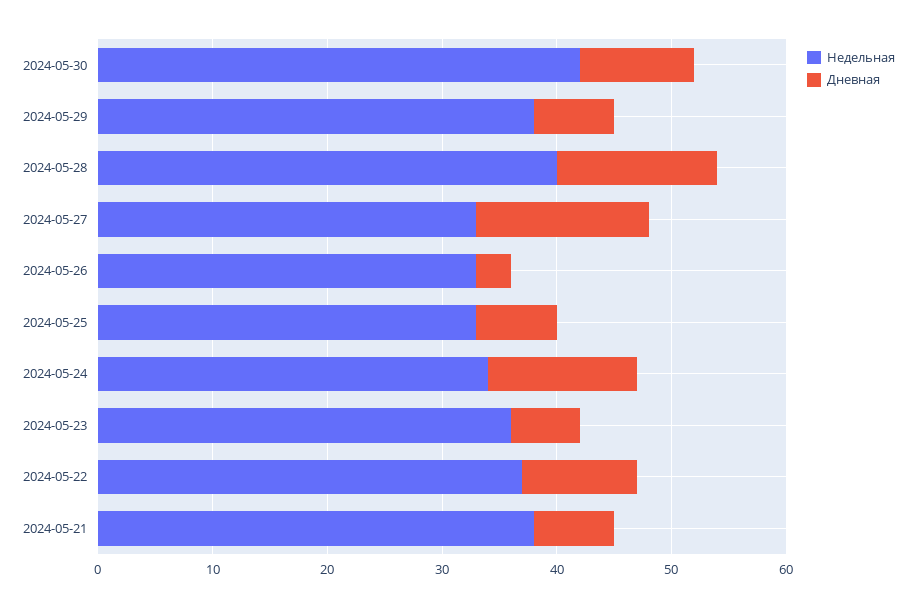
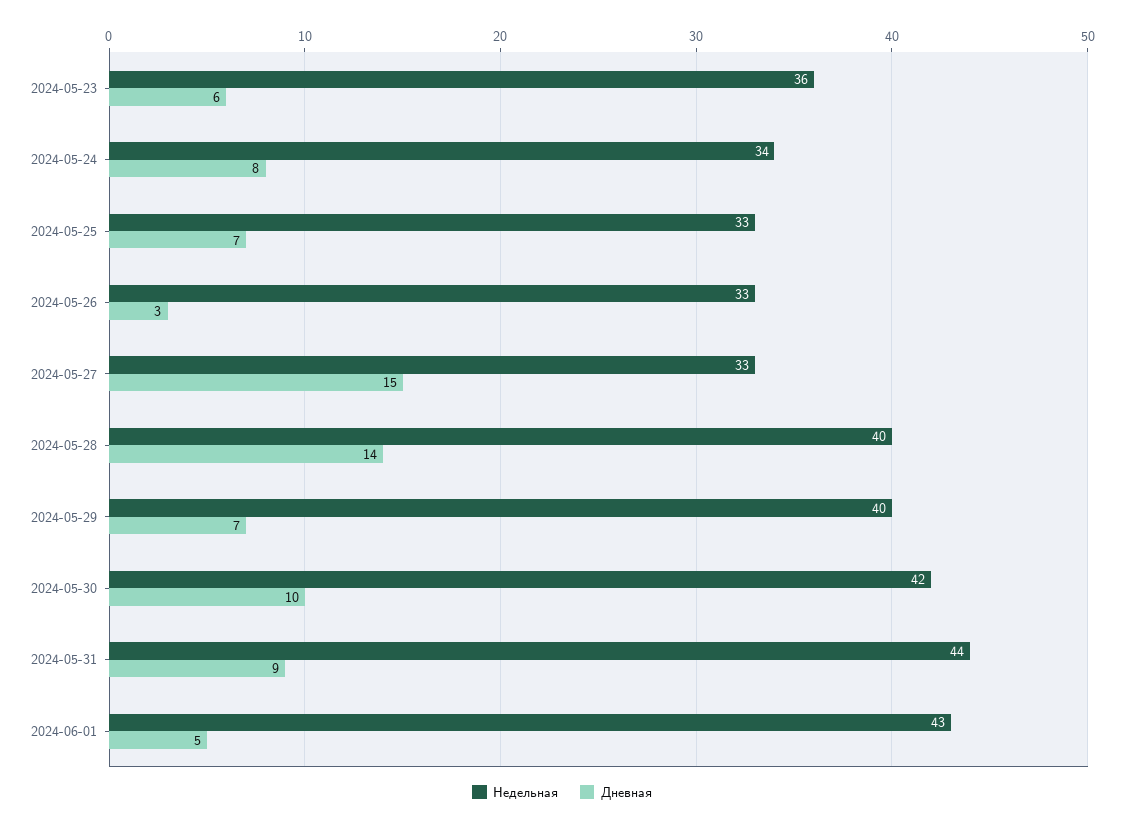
Недельная, 2024-05-29: 38 -> 40
Дневная, 2024-05-24: 13 -> 8
Недельная, 2024-05-22: 37 -> none
Дневная, 2024-05-22: 10 -> none
Недельная, 2024-05-21: 38 -> none
Дневная, 2024-05-21: 7 -> none
Недельная, 2024-05-31: none -> 44
Дневная, 2024-05-31: none -> 9
Недельная, 2024-06-01: none -> 43
Дневная, 2024-06-01: none -> 5

